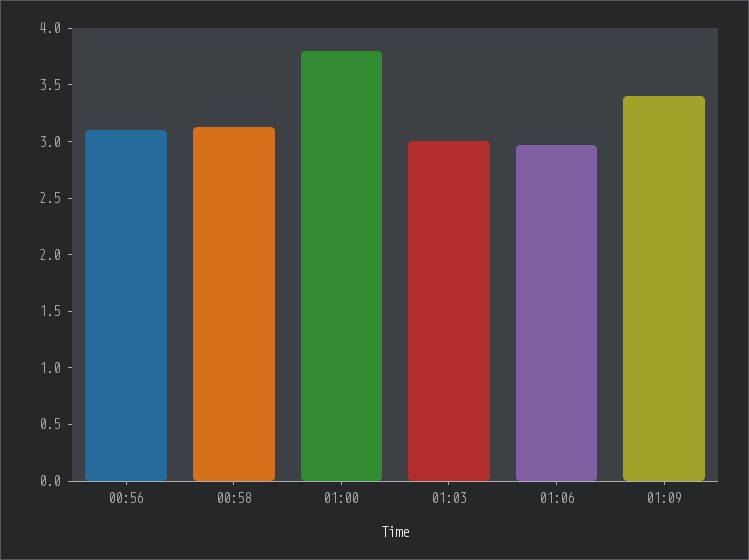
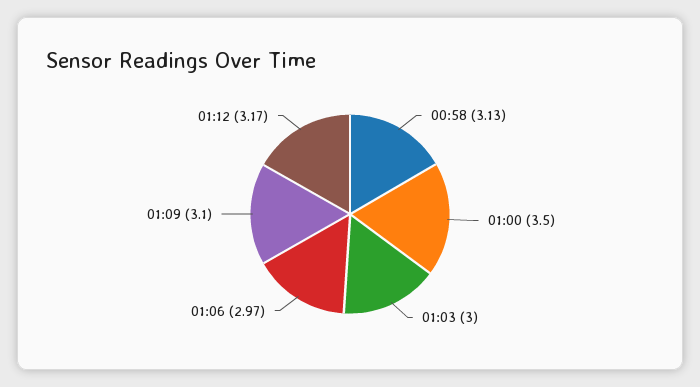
00:56: 3.1 -> none
01:00: 3.8 -> 3.5
01:09: 3.4 -> 3.1
01:12: none -> 3.17

